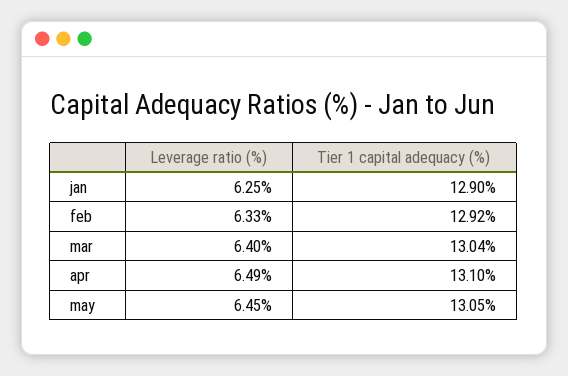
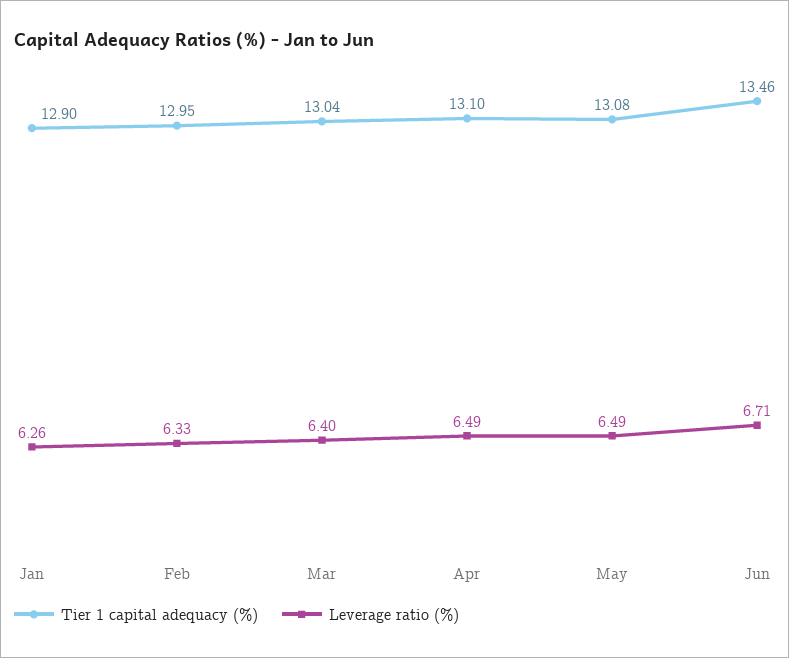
Leverage ratio (%), jan: 6.25 -> 6.26
Tier 1 capital adequacy (%), feb: 12.92 -> 12.95
Leverage ratio (%), may: 6.45 -> 6.49
Tier 1 capital adequacy (%), may: 13.05 -> 13.08
Tier 1 capital adequacy (%), Jun: none -> 13.46
Leverage ratio (%), Jun: none -> 6.71

